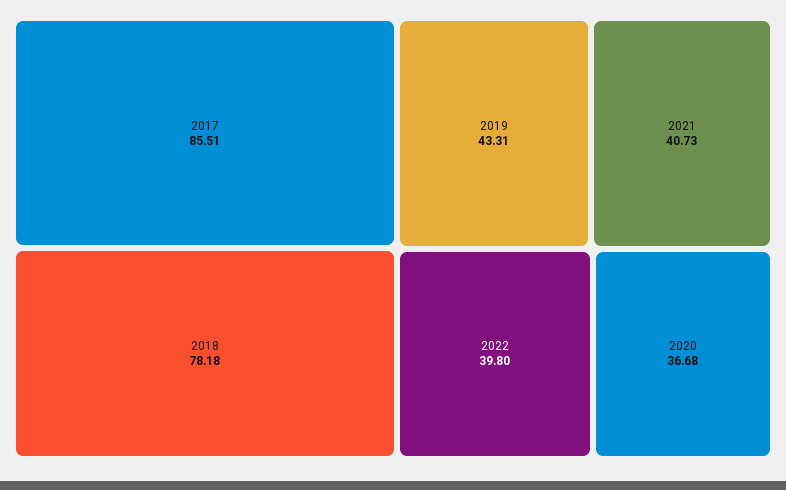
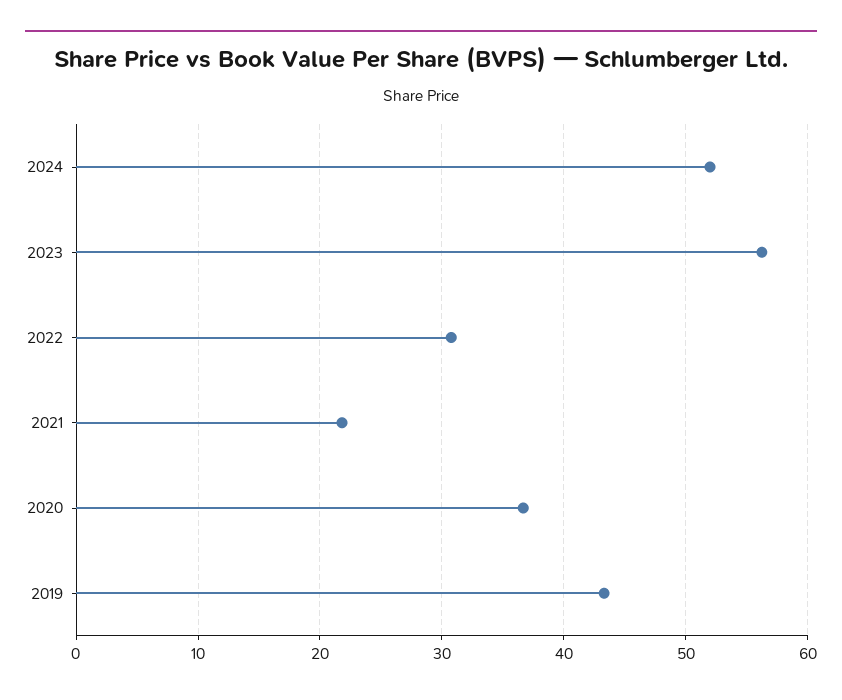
2017: 85.51 -> none
2018: 78.18 -> none
2021: 40.73 -> 22
2022: 39.8 -> 31
2024: none -> 52
2023: none -> 56

